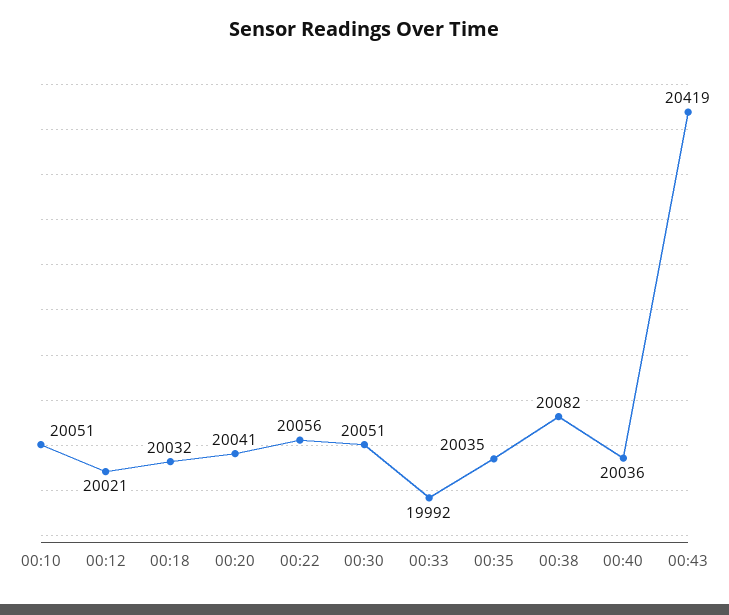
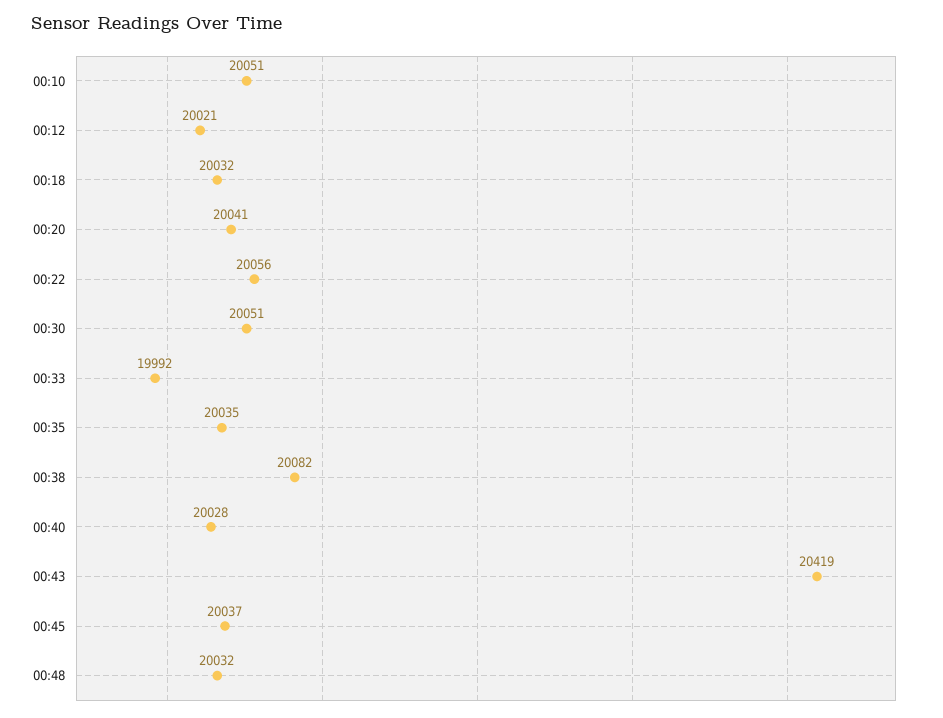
00:40: 20036 -> 20028
00:45: none -> 20037
00:48: none -> 20032

